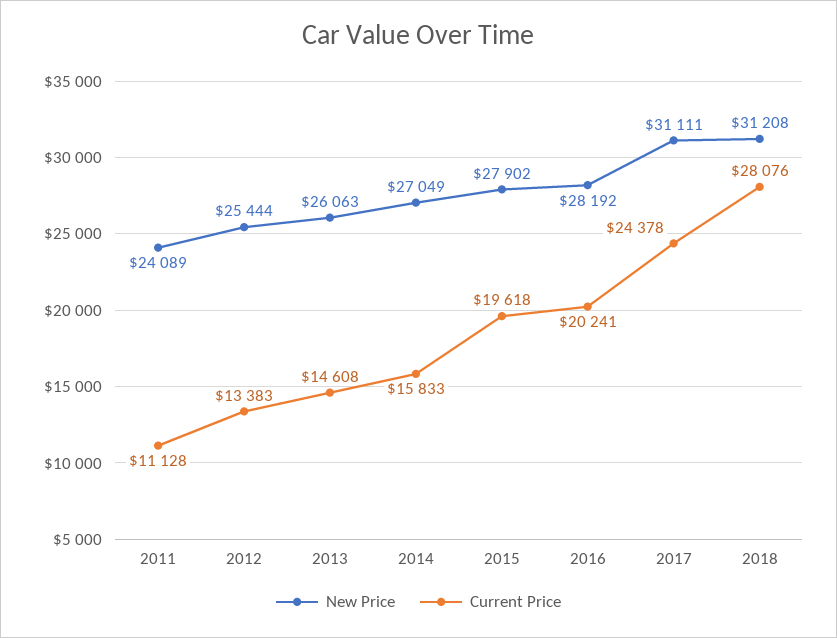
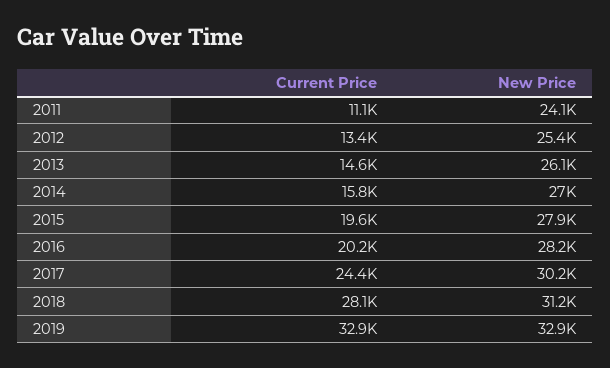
New Price, 2017: 31111 -> 30200
Current Price, 2019: none -> 32900
New Price, 2019: none -> 32900

